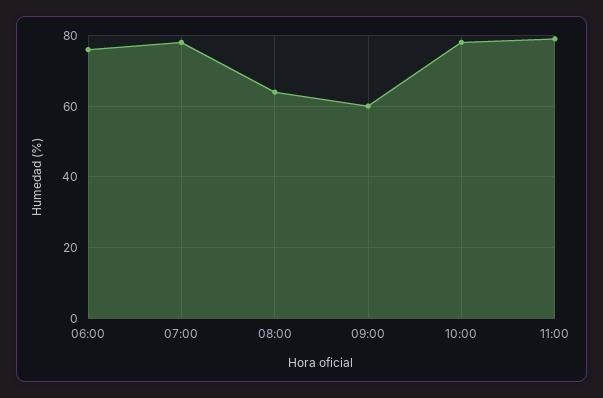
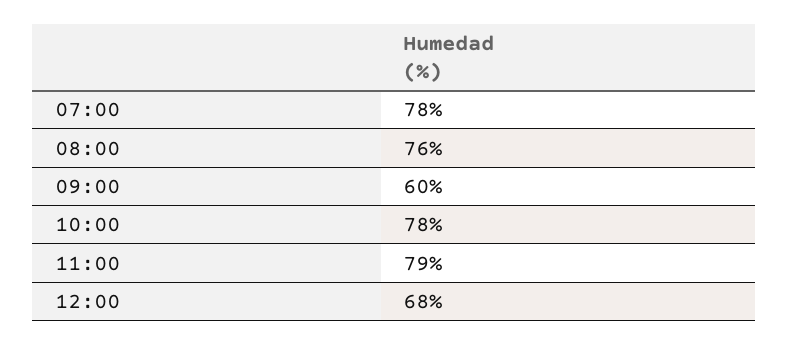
06:00: 75 -> none
08:00: 65 -> 76
12:00: none -> 68

